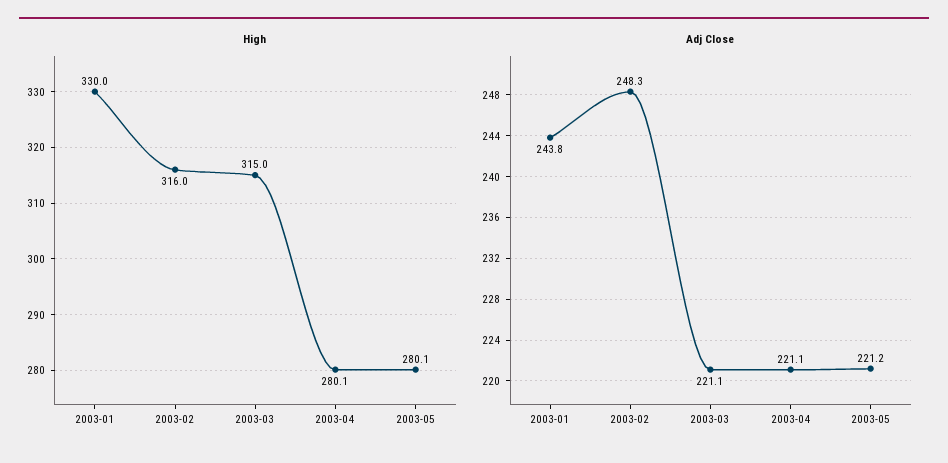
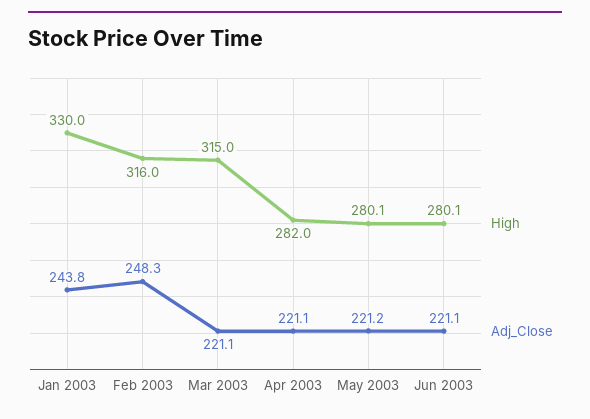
High, 2003-04: 280.1 -> 282
High, Jun 2003: none -> 280.1
Adj Close, Jun 2003: none -> 221.1

